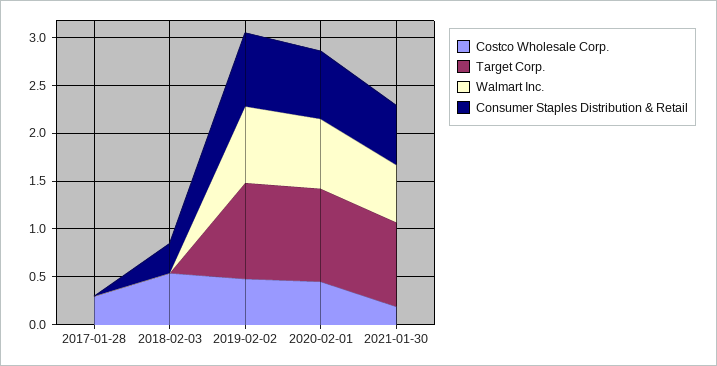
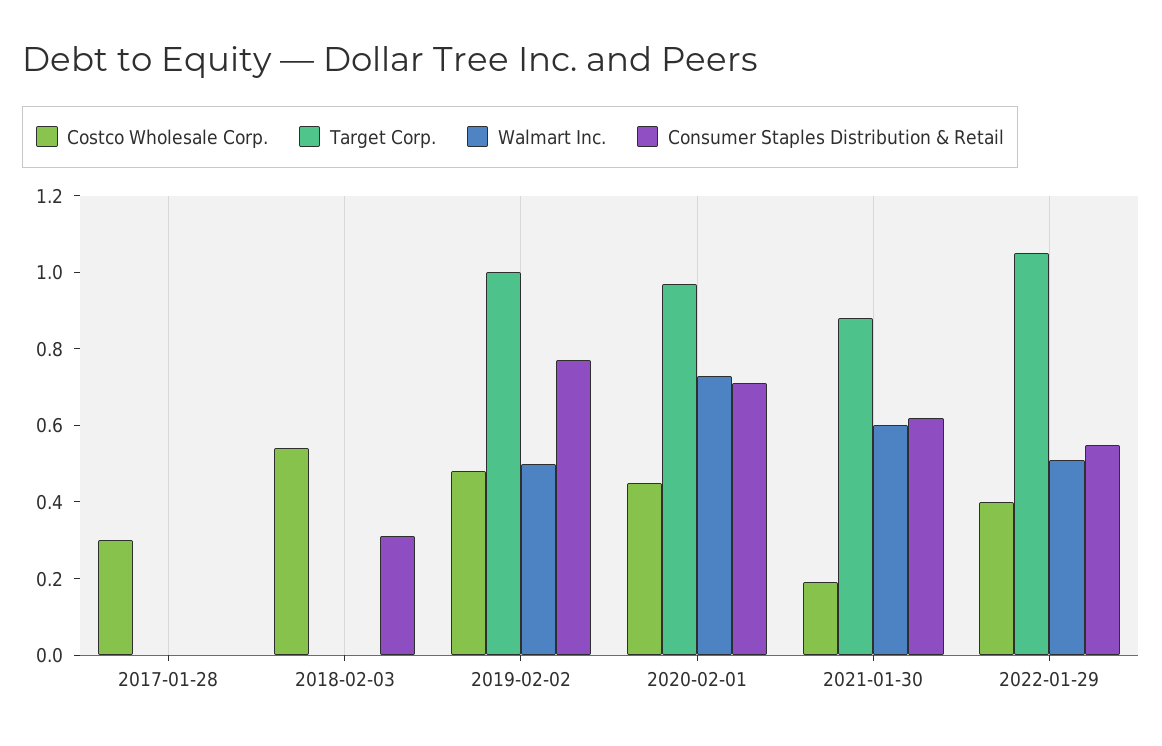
Walmart Inc., 2019-02-02: 0.8 -> 0.5
Costco Wholesale Corp., 2022-01-29: none -> 0.4
Target Corp., 2022-01-29: none -> 1.05
Walmart Inc., 2022-01-29: none -> 0.5
Consumer Staples Distribution & Retail, 2022-01-29: none -> 0.55

